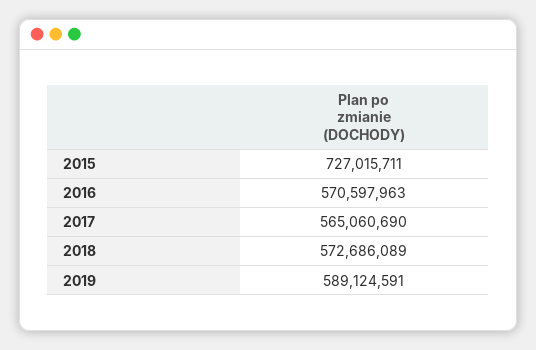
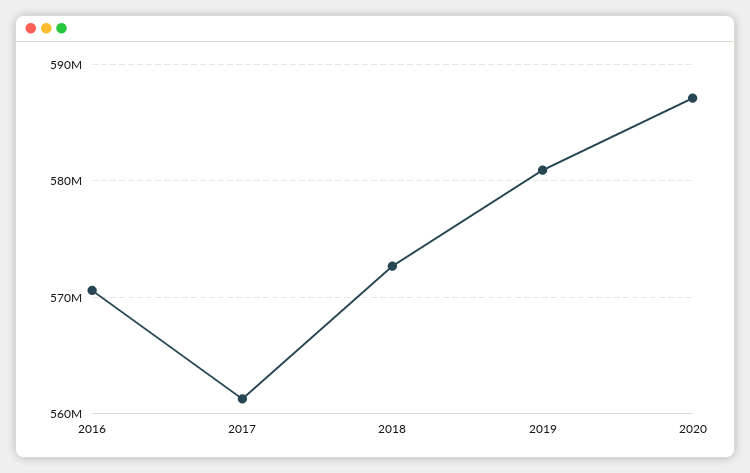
2015: 727015711 -> none
2017: 565060690 -> 561000000
2019: 589124591 -> 581000000
2020: none -> 587000000

